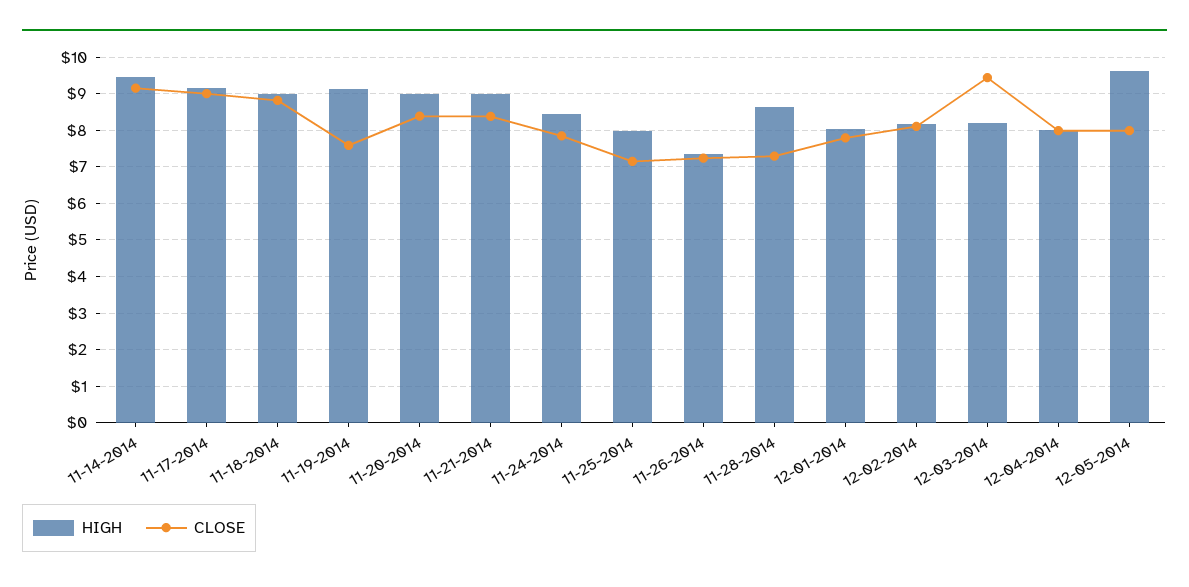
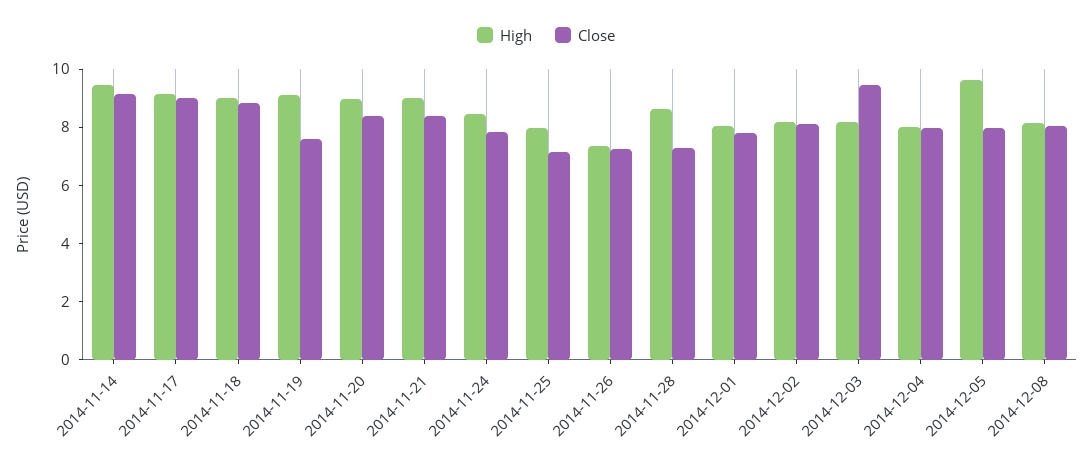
HIGH, 2014-12-08: none -> 8
CLOSE, 2014-12-08: none -> 8

